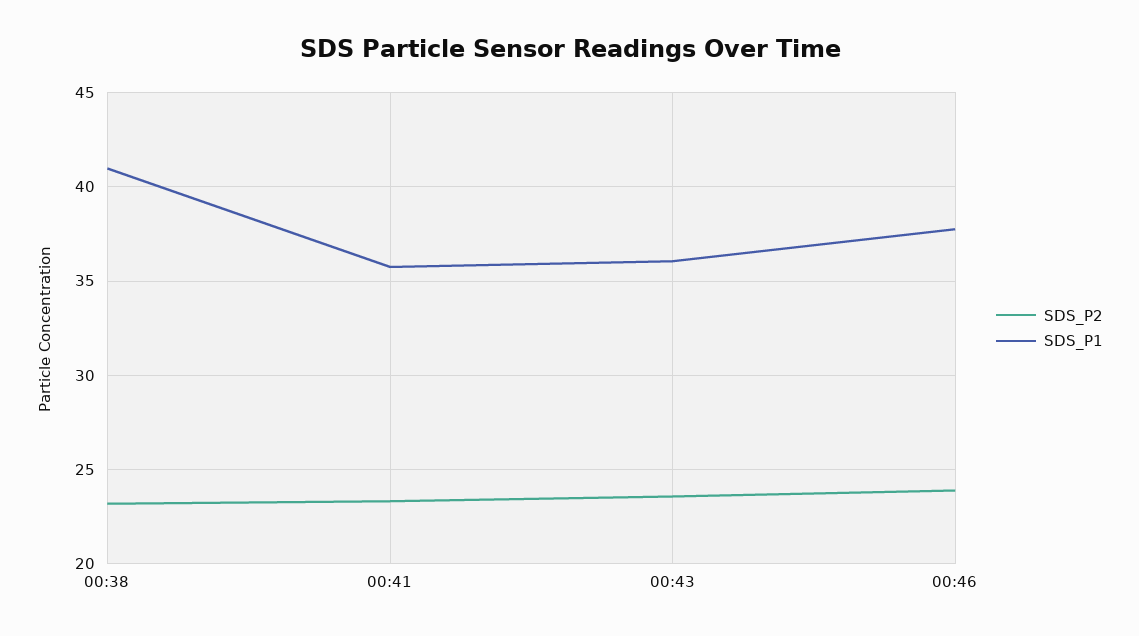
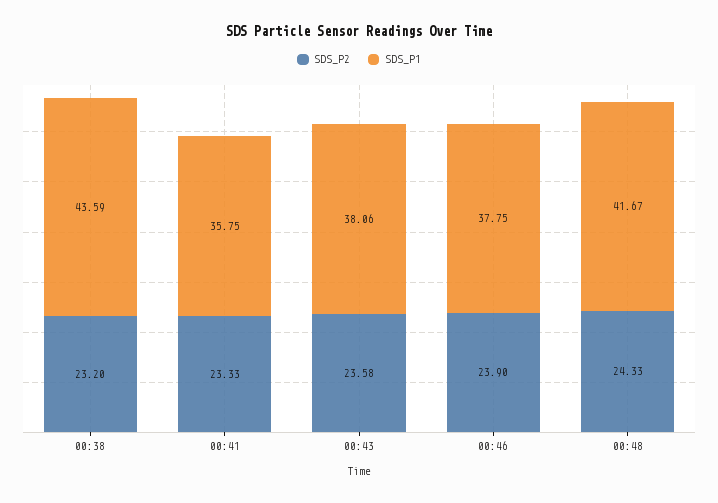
SDS_P1, 00:38: 41 -> 43.59
SDS_P1, 00:43: 36 -> 38.06
SDS_P2, 00:48: none -> 24.33
SDS_P1, 00:48: none -> 41.67

